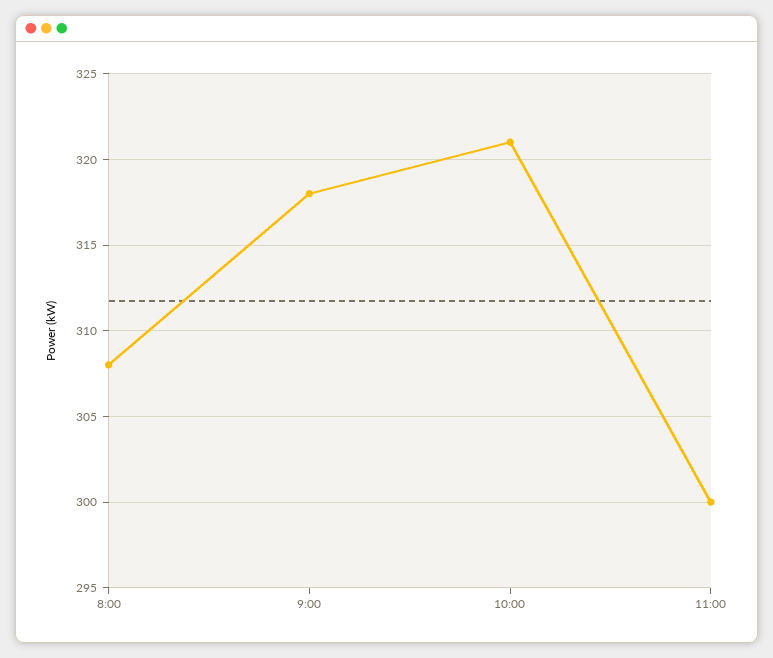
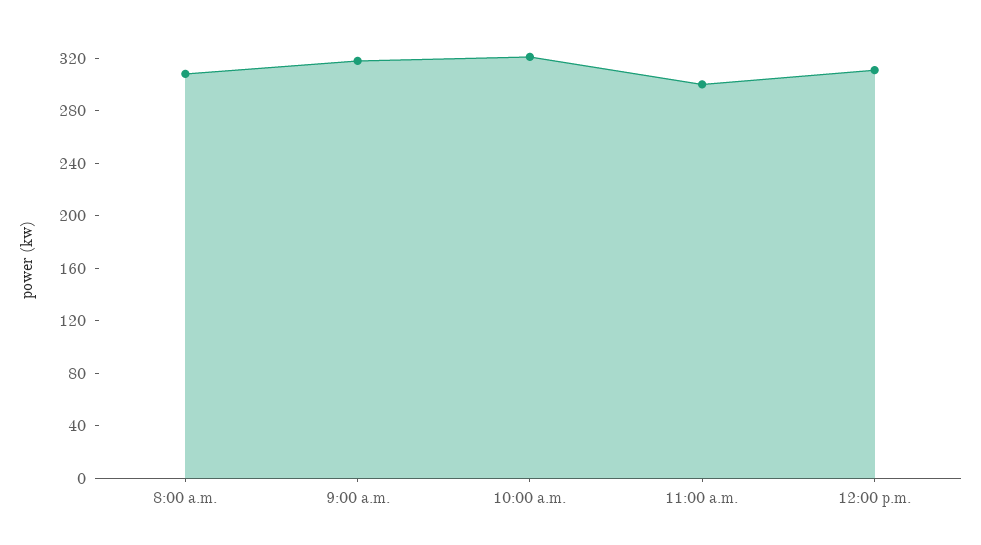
12:00 p.m.: none -> 310

